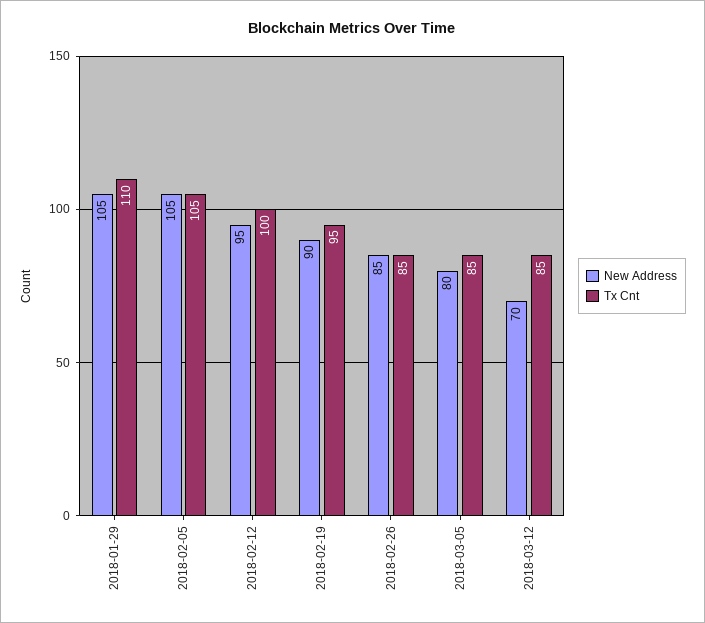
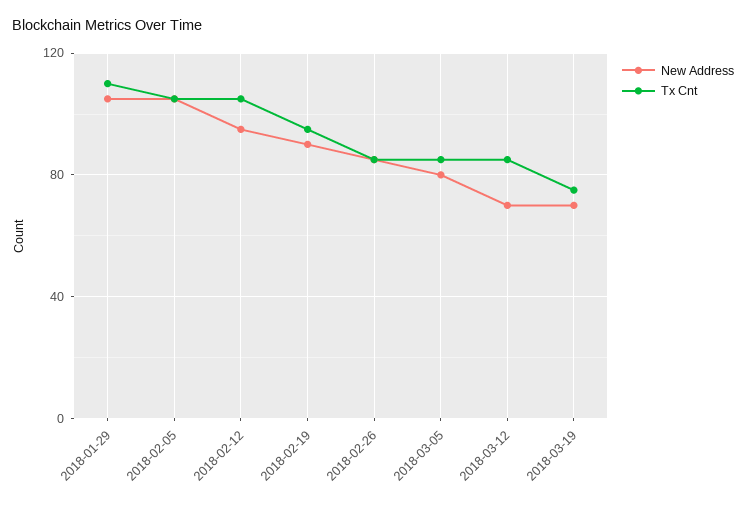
Tx Cnt, 2018-02-12: 100 -> 105
New Address, 2018-03-19: none -> 70
Tx Cnt, 2018-03-19: none -> 75

